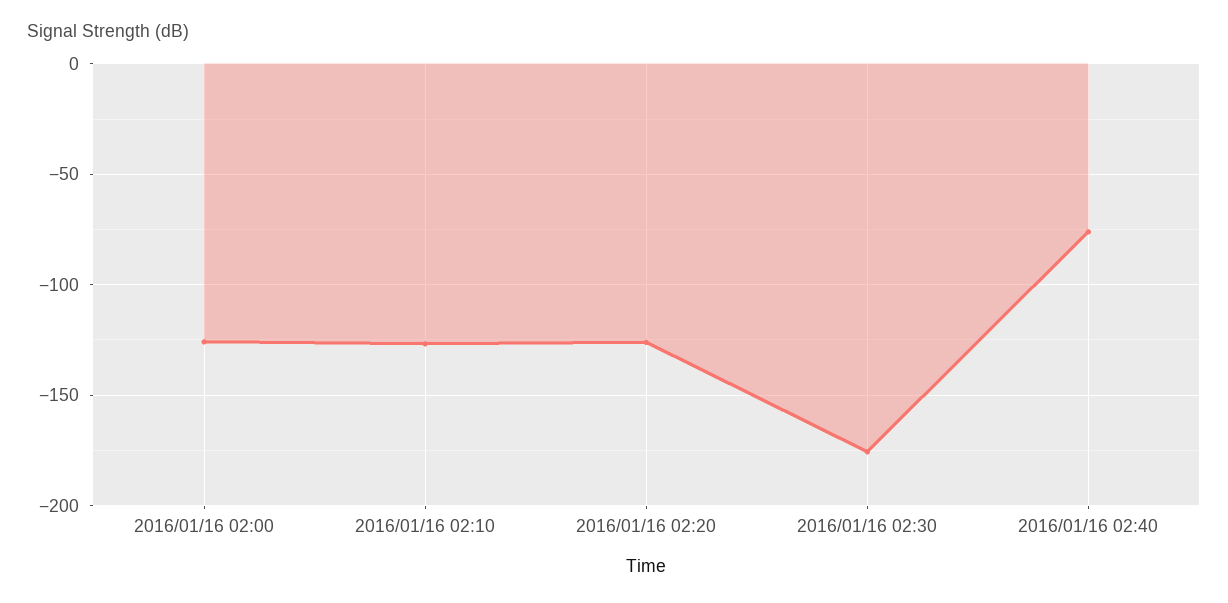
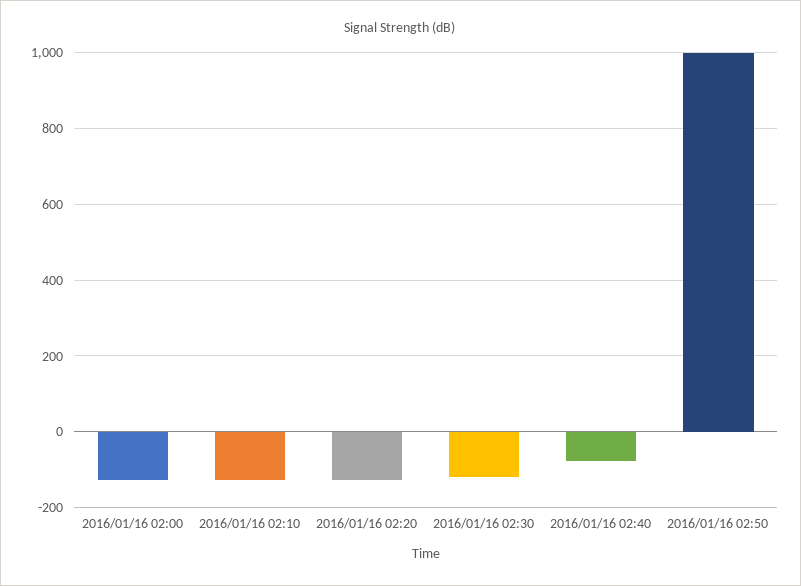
2016/01/16 02:30: -175 -> -120
2016/01/16 02:50: none -> 1000

